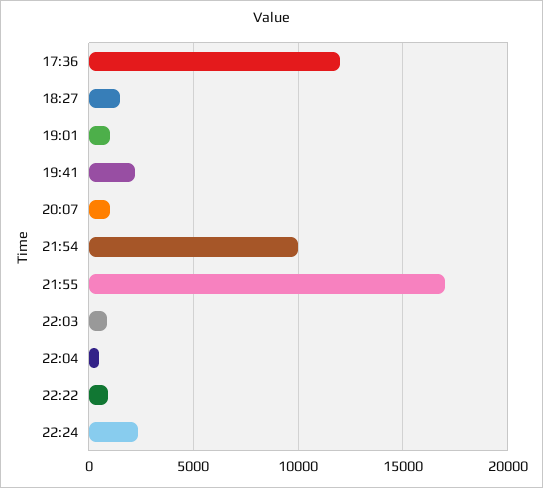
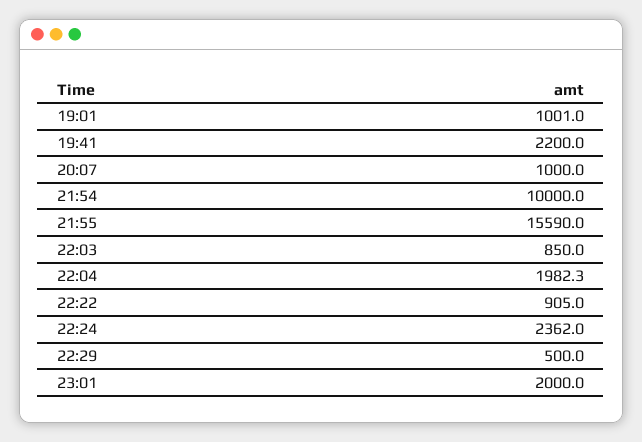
17:36: 12000 -> none
18:27: 1500 -> none
21:55: 17000 -> 15590
22:04: 500 -> 1982.3
22:29: none -> 500
23:01: none -> 2000

